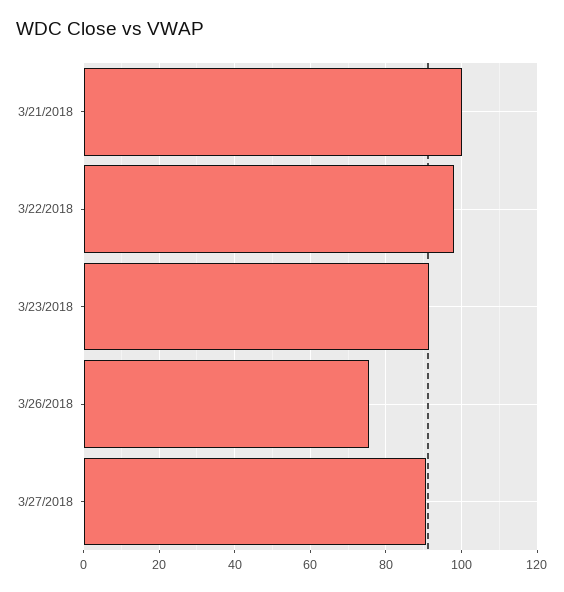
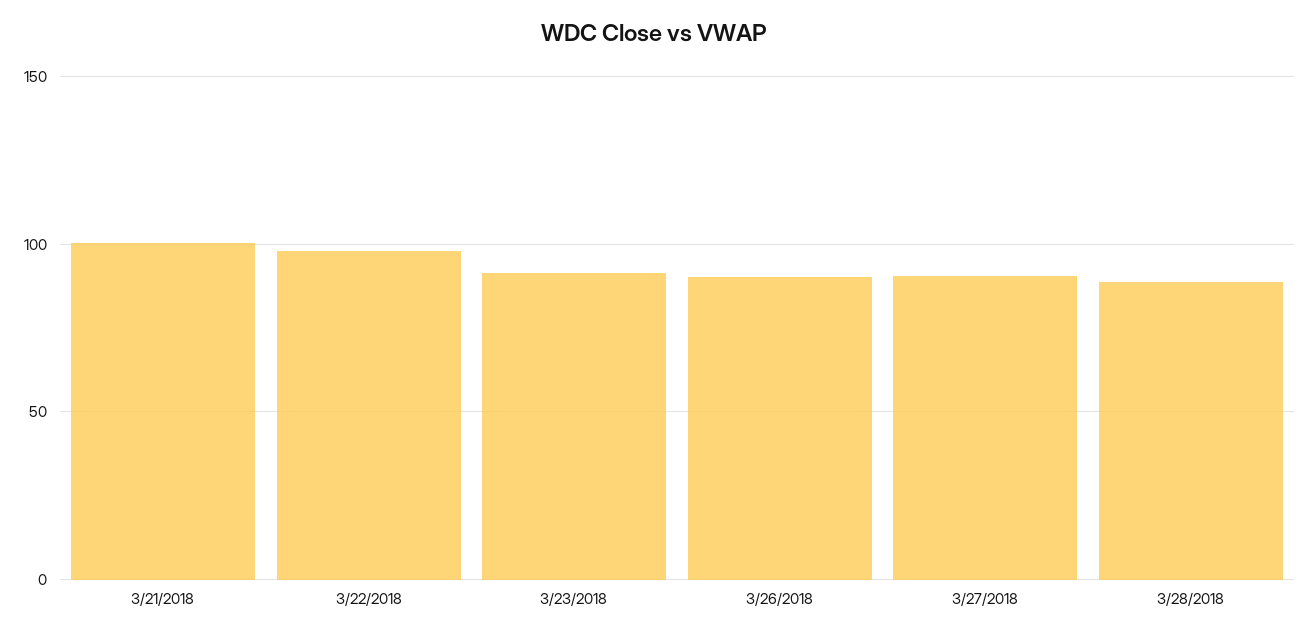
3/26/2018: 76 -> 90
3/28/2018: none -> 90

